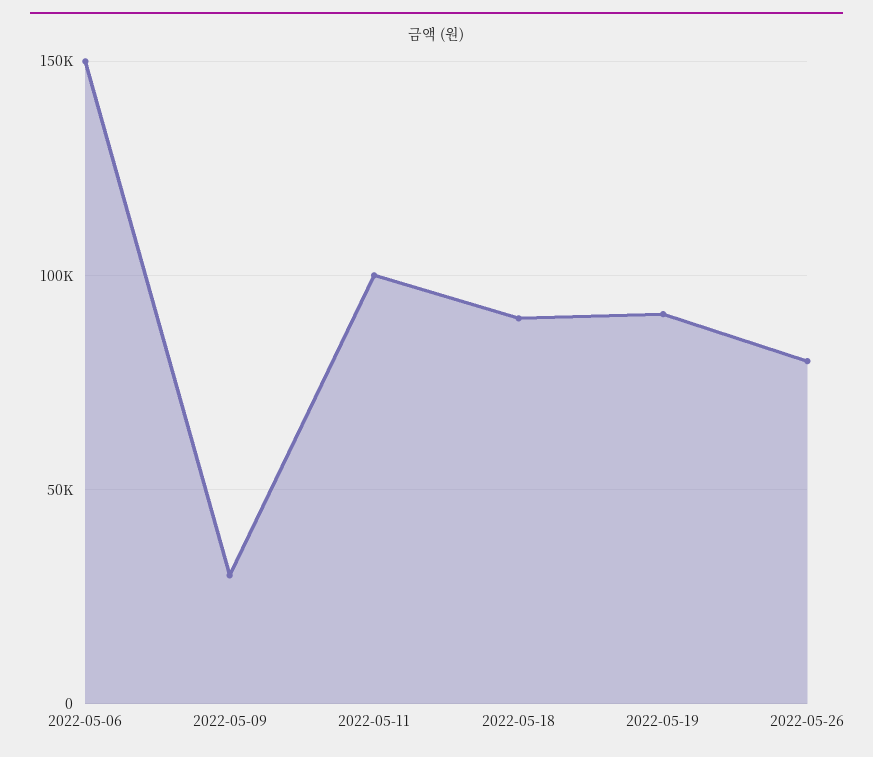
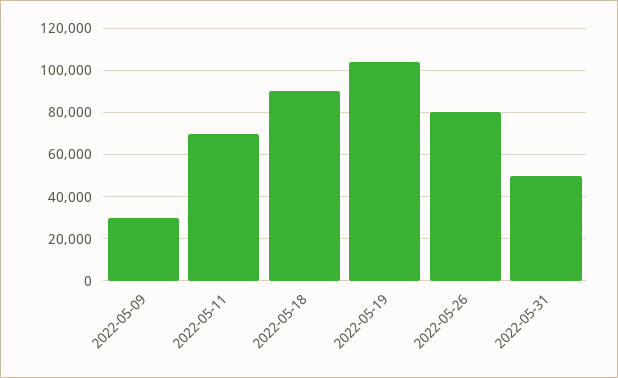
2022-05-06: 150000 -> none
2022-05-11: 100000 -> 70000
2022-05-19: 90000 -> 105000
2022-05-31: none -> 50000

